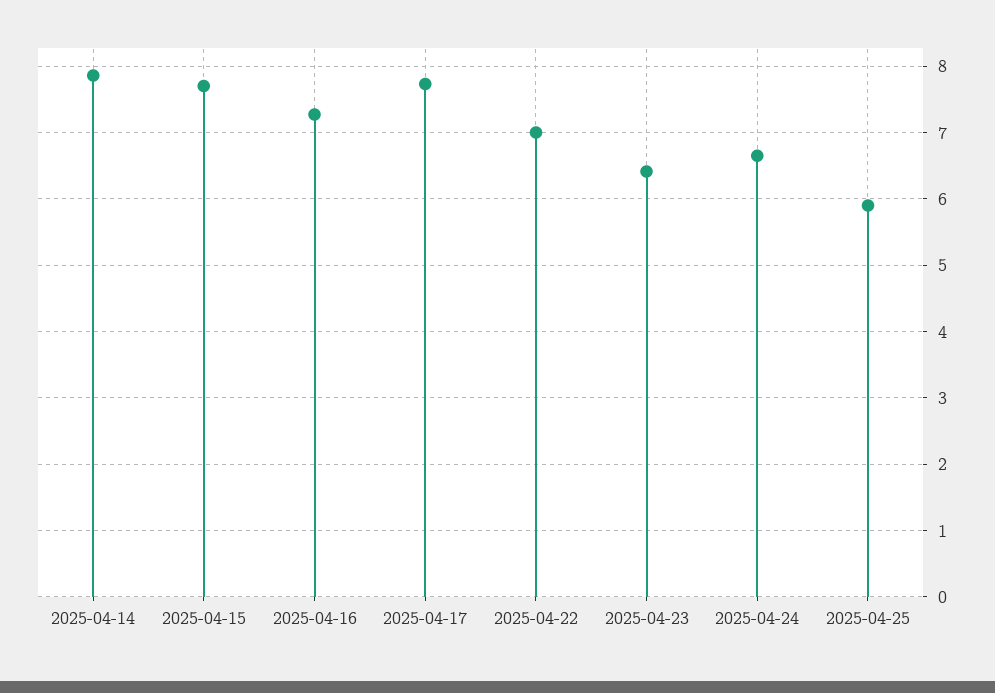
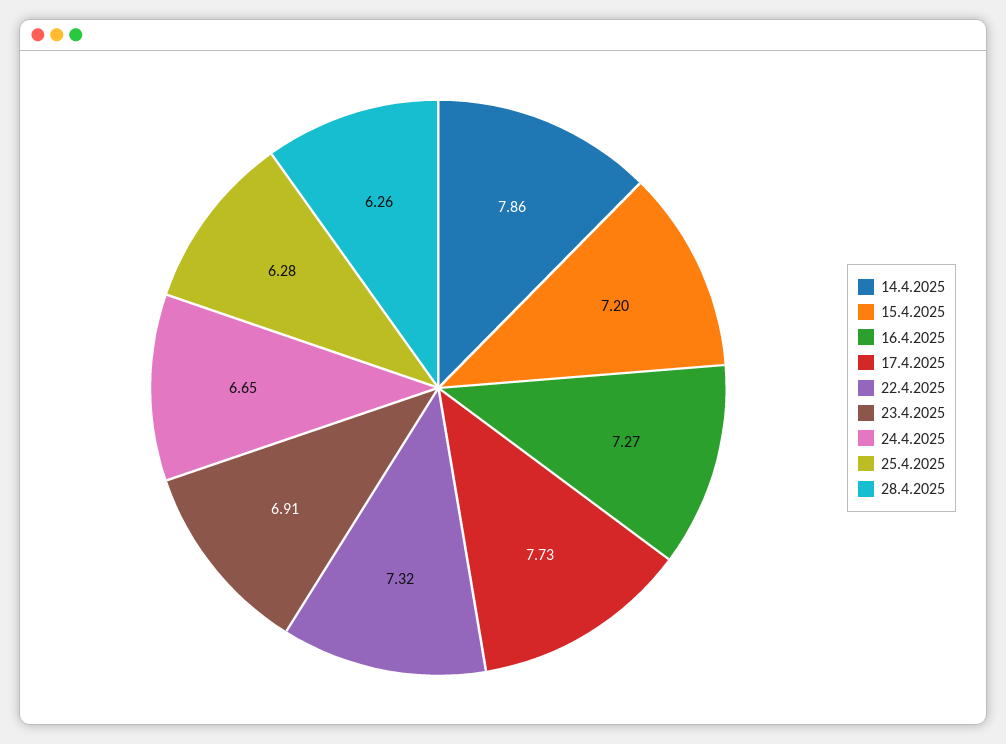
2025-04-15: 7.7 -> 7.2
2025-04-22: 7 -> 7.32
2025-04-23: 6.4 -> 6.91
2025-04-25: 5.9 -> 6.28
28.4.2025: none -> 6.26

